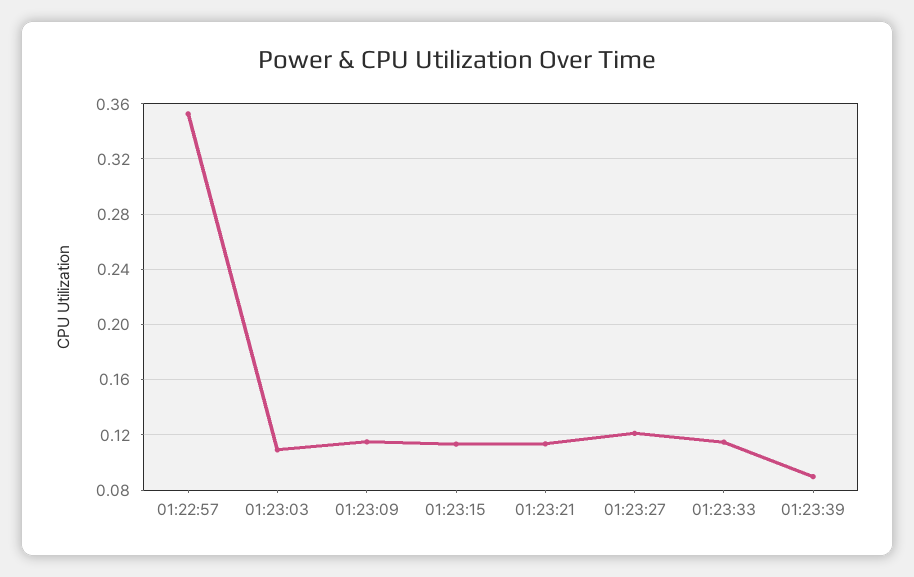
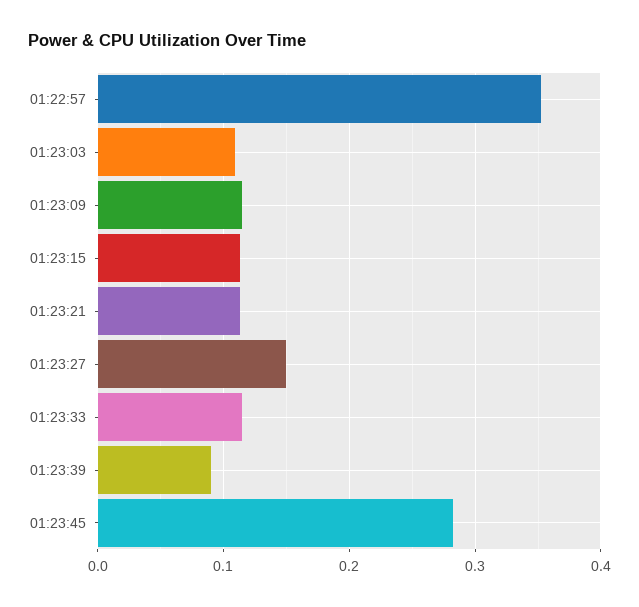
01:23:27: 0.12 -> 0.15
01:23:45: none -> 0.28

